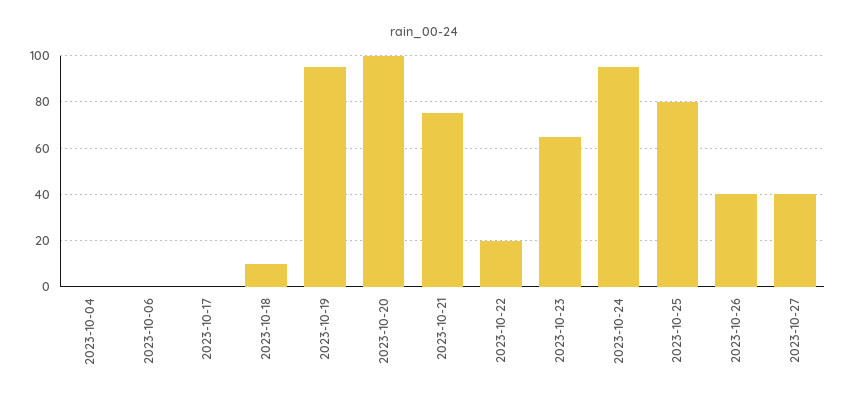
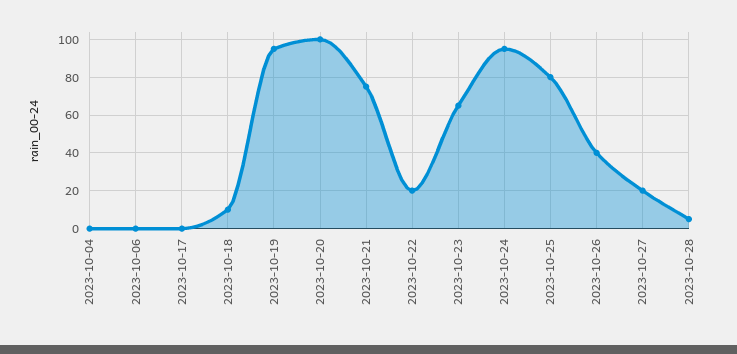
2023-10-27: 40 -> 20
2023-10-28: none -> 5

